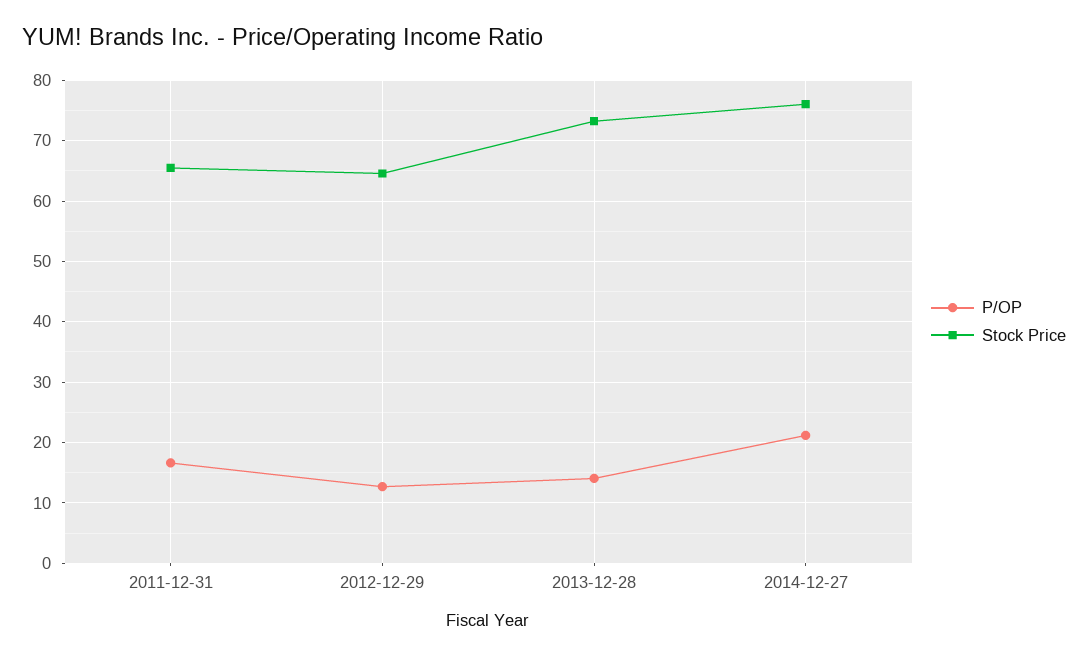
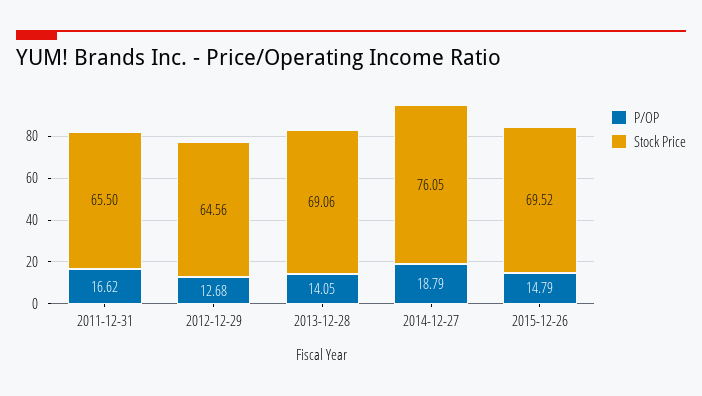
Stock Price, 2013-12-28: 73 -> 69.06
P/OP, 2014-12-27: 21 -> 18.79
P/OP, 2015-12-26: none -> 14.79
Stock Price, 2015-12-26: none -> 69.52

